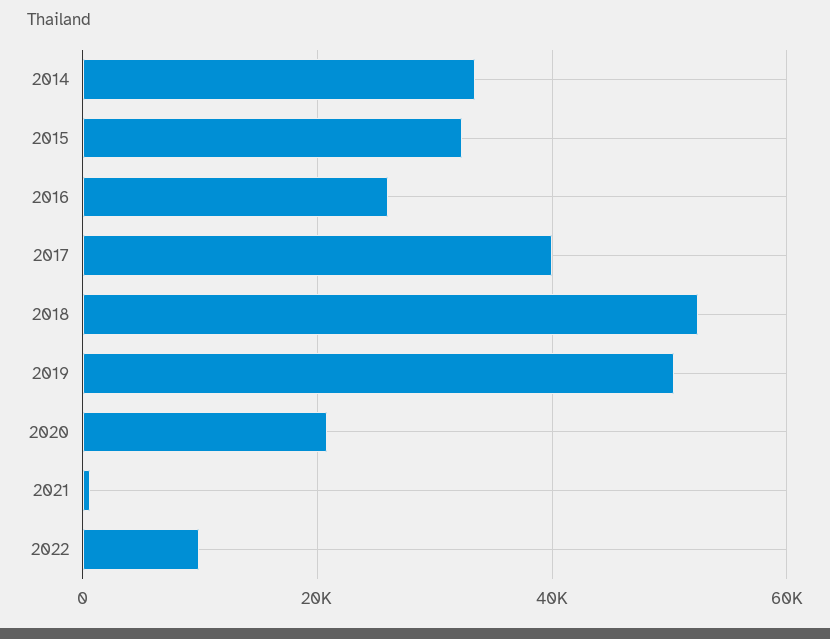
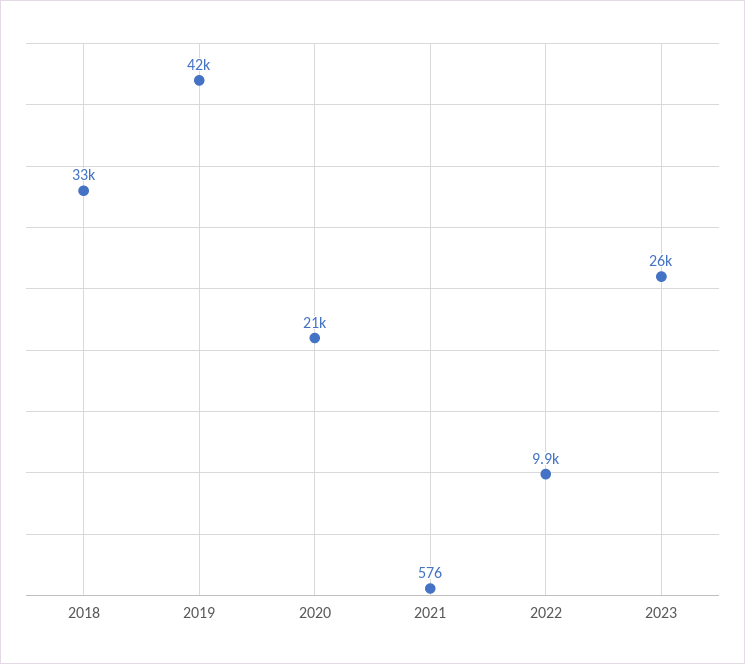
2014: 34000 -> none
2015: 32000 -> none
2016: 26000 -> none
2017: 40000 -> none
2018: 52000 -> 33000
2019: 50000 -> 42000
2023: none -> 26000

